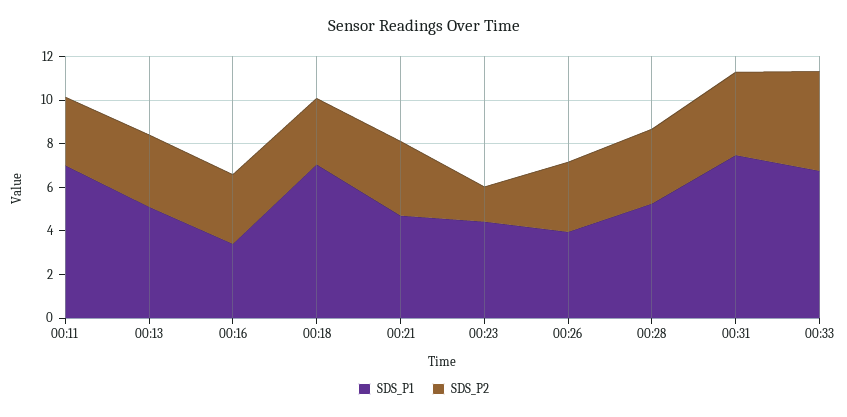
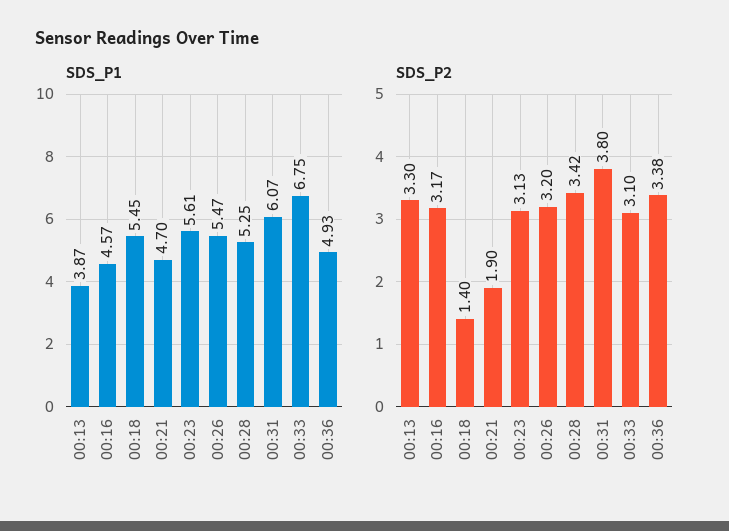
SDS_P1, 00:11: 7 -> none
SDS_P2, 00:11: 3 -> none
SDS_P1, 00:13: 5 -> 3.87
SDS_P1, 00:16: 3.5 -> 4.57
SDS_P1, 00:18: 7 -> 5.45
SDS_P2, 00:18: 3 -> 1.4
SDS_P2, 00:21: 3.5 -> 1.9
SDS_P1, 00:23: 4.5 -> 5.61
SDS_P2, 00:23: 1.5 -> 3.13
SDS_P1, 00:26: 4 -> 5.47
SDS_P1, 00:31: 7.5 -> 6.07
SDS_P2, 00:33: 4.5 -> 3.1
SDS_P1, 00:36: none -> 4.93
SDS_P2, 00:36: none -> 3.38

